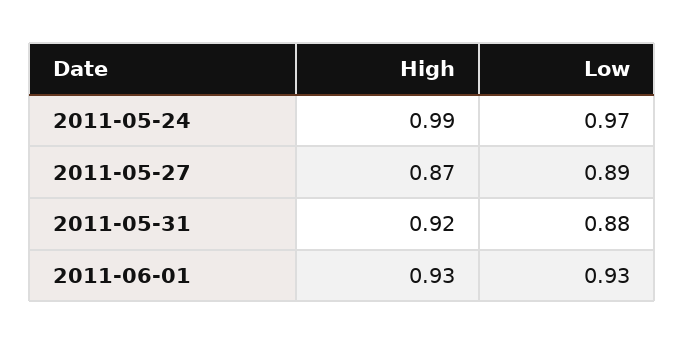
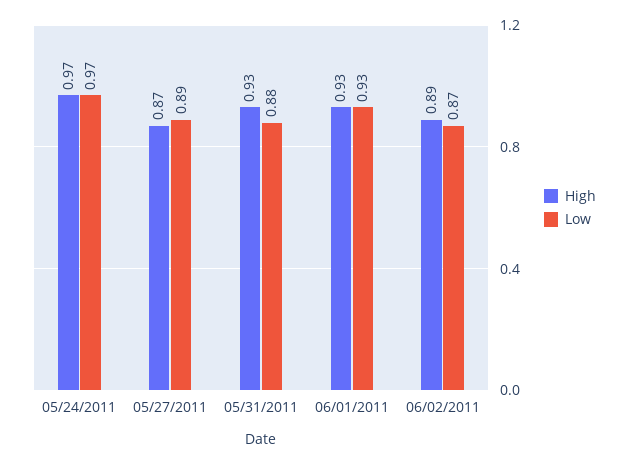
High, 2011-05-24: 0.99 -> 0.97
High, 2011-05-31: 0.92 -> 0.93
High, 06/02/2011: none -> 0.89
Low, 06/02/2011: none -> 0.87

